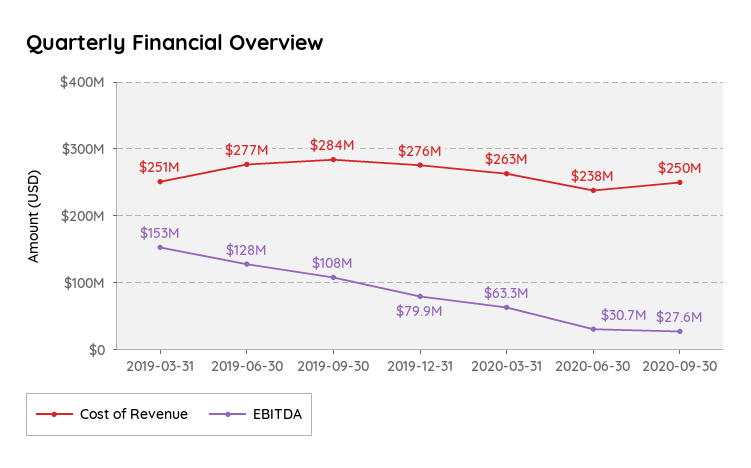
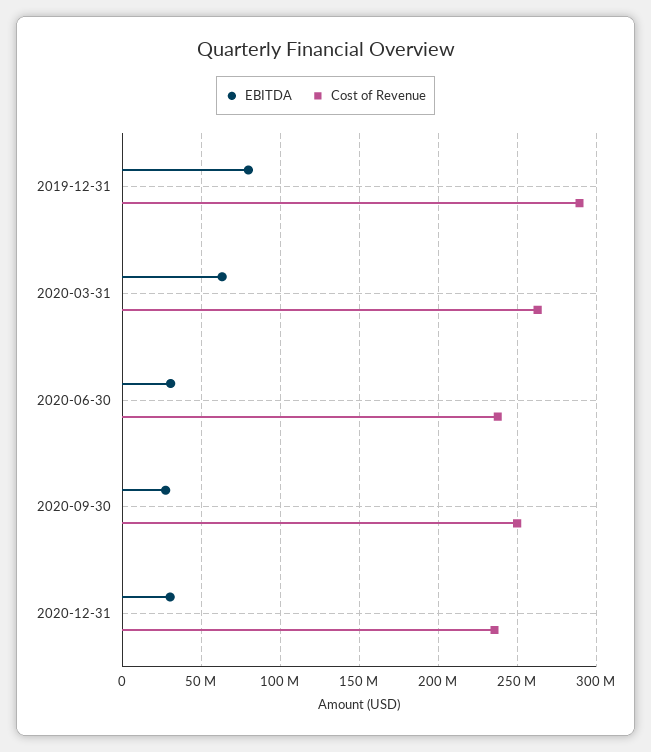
Cost of Revenue, 2019-03-31: 251000000 -> none
EBITDA, 2019-03-31: 153000000 -> none
Cost of Revenue, 2019-06-30: 277000000 -> none
EBITDA, 2019-06-30: 128000000 -> none
Cost of Revenue, 2019-09-30: 284000000 -> none
EBITDA, 2019-09-30: 108000000 -> none
Cost of Revenue, 2019-12-31: 276000000 -> 290000000
EBITDA, 2020-12-31: none -> 30000000
Cost of Revenue, 2020-12-31: none -> 235000000

